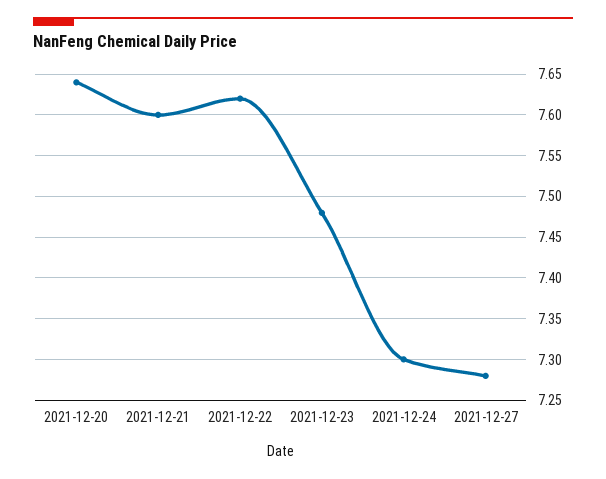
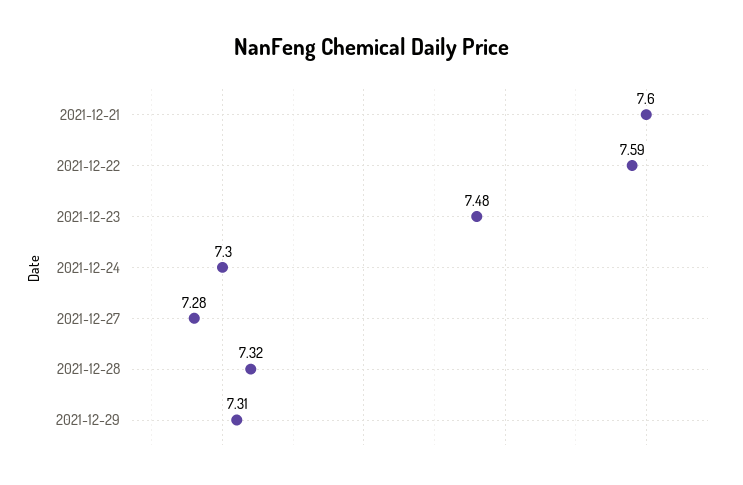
2021-12-20: 7.64 -> none
2021-12-22: 7.62 -> 7.59
2021-12-28: none -> 7.32
2021-12-29: none -> 7.31

